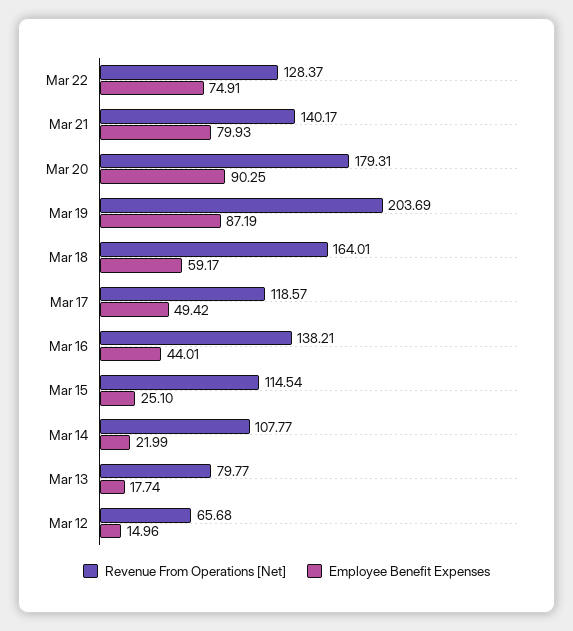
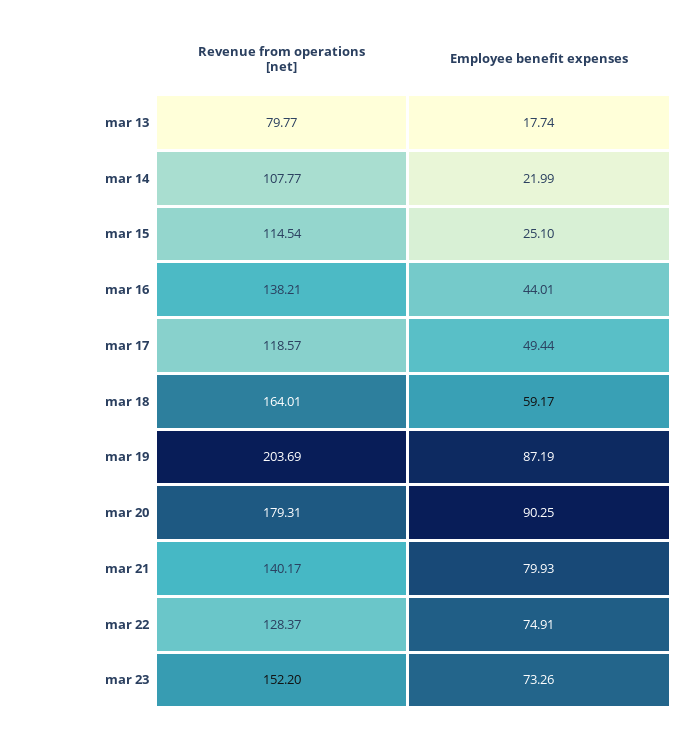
Employee Benefit Expenses, Mar 17: 49.42 -> 49.44
Revenue From Operations [Net], Mar 12: 65.68 -> none
Employee Benefit Expenses, Mar 12: 14.96 -> none
Revenue From Operations [Net], mar 23: none -> 152.2
Employee Benefit Expenses, mar 23: none -> 73.26

